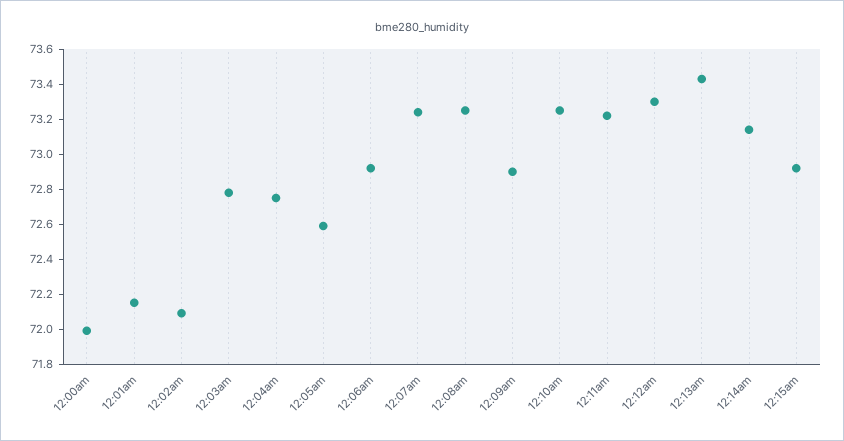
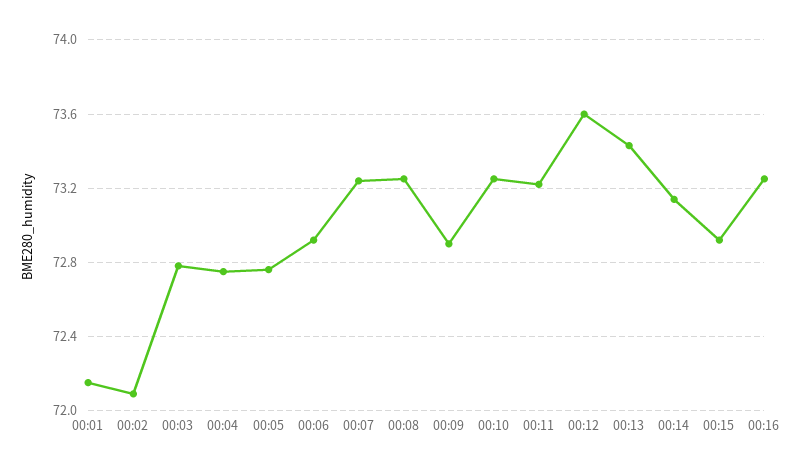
12:00am: 72 -> none
12:05am: 72.6 -> 72.75
12:12am: 73.3 -> 73.6
00:16: none -> 73.25

